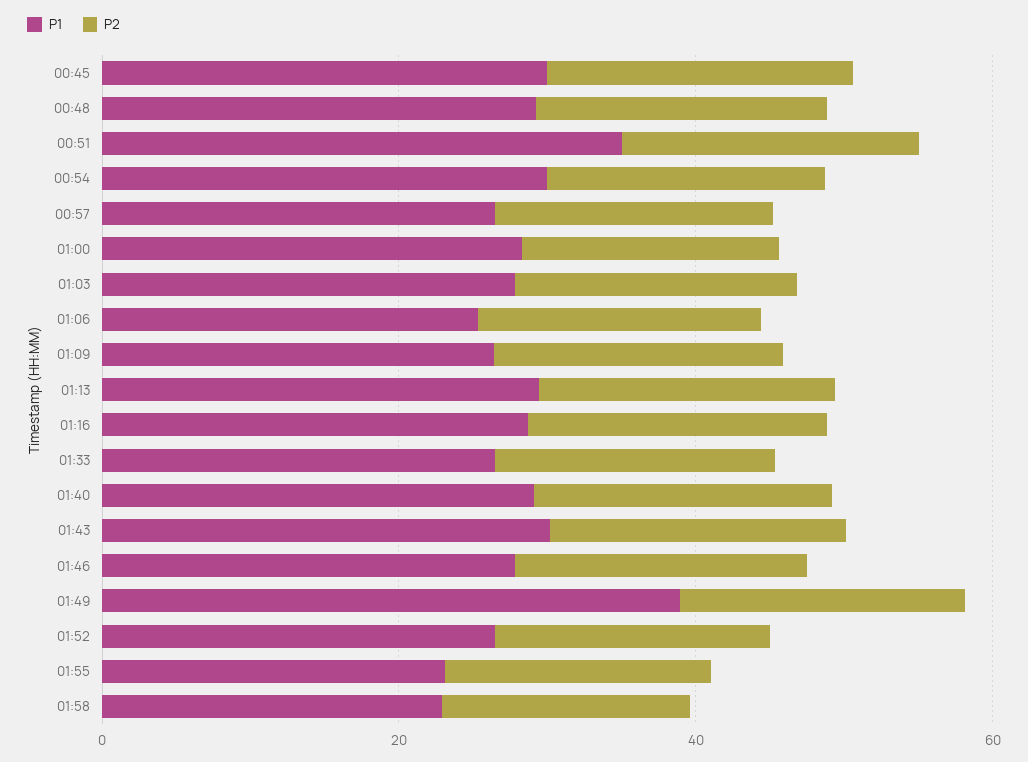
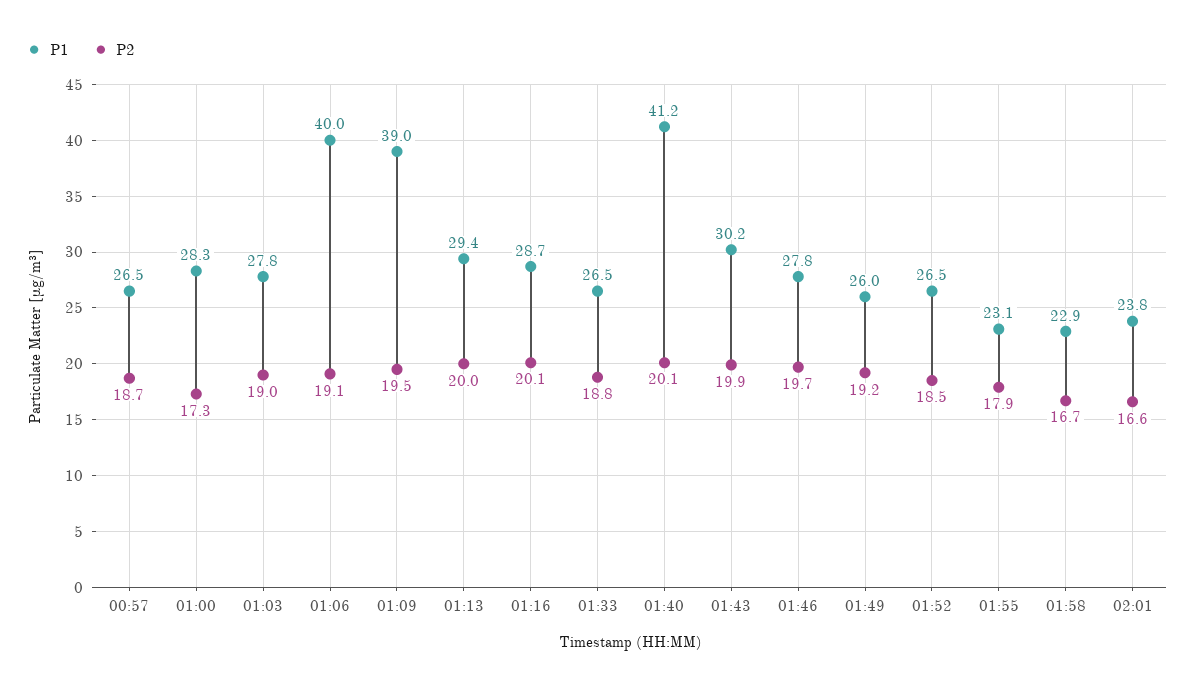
P1, 00:45: 30 -> none
P2, 00:45: 20 -> none
P1, 00:48: 30 -> none
P2, 00:48: 20 -> none
P1, 00:51: 35 -> none
P2, 00:51: 20 -> none
P1, 00:54: 30 -> none
P2, 00:54: 20 -> none
P1, 01:06: 25 -> 40
P1, 01:09: 25 -> 39
P1, 01:40: 30 -> 41.2
P1, 01:49: 40 -> 26
P1, 02:01: none -> 23.8
P2, 02:01: none -> 16.6

